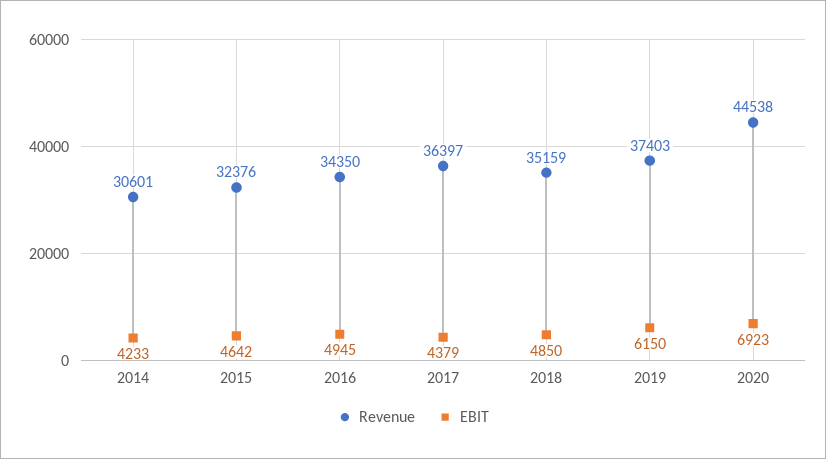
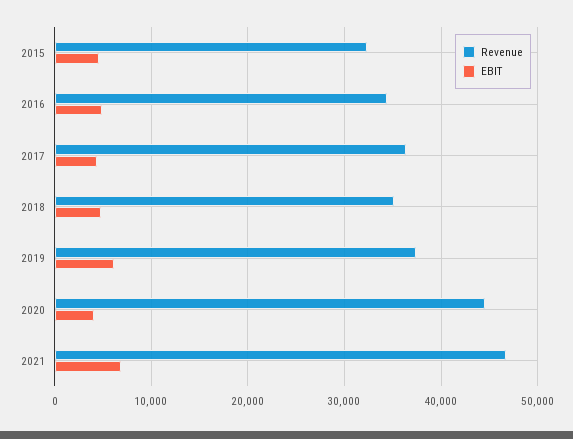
Revenue, 2014: 30601 -> none
EBIT, 2014: 4233 -> none
EBIT, 2020: 6923 -> 4000
Revenue, 2021: none -> 47000
EBIT, 2021: none -> 7000

